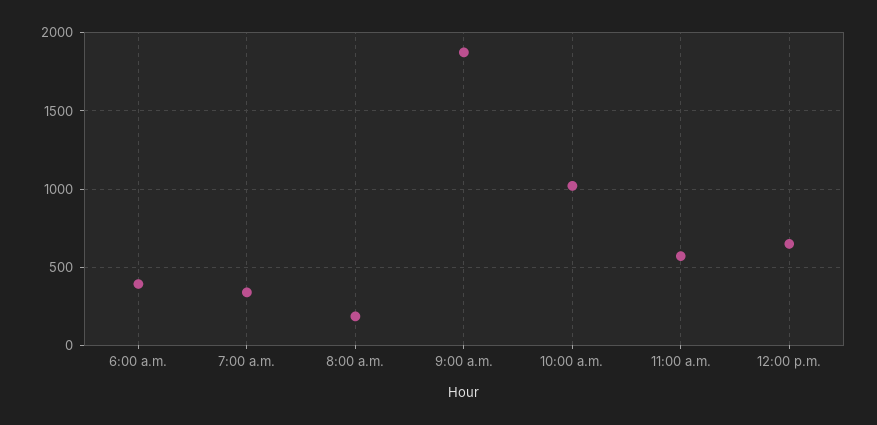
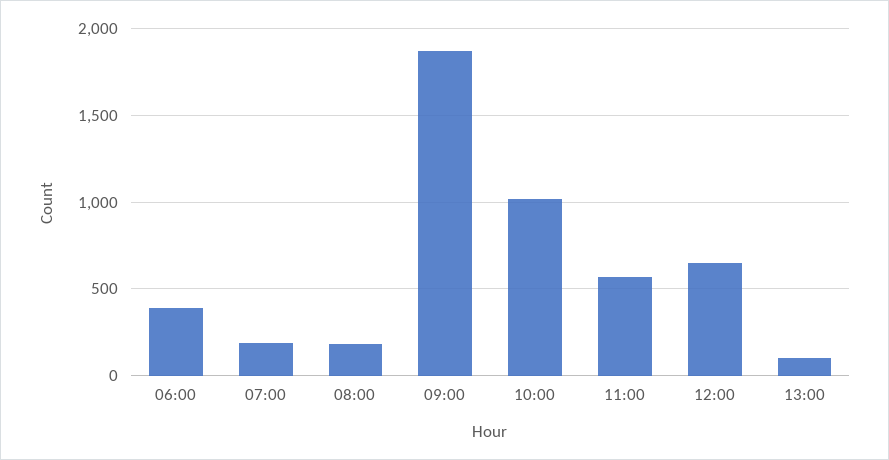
7:00 a.m.: 350 -> 200
13:00: none -> 100

